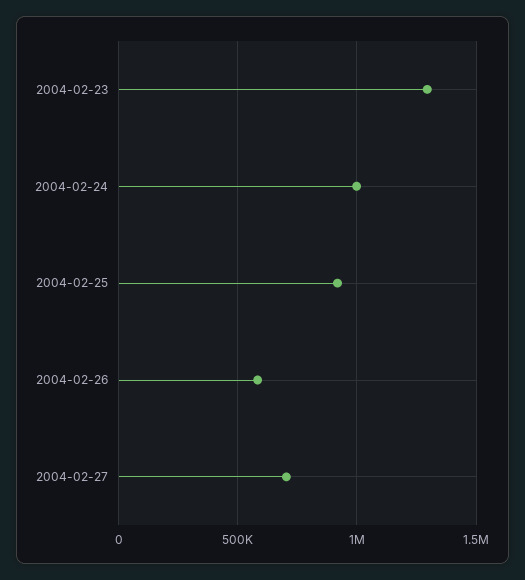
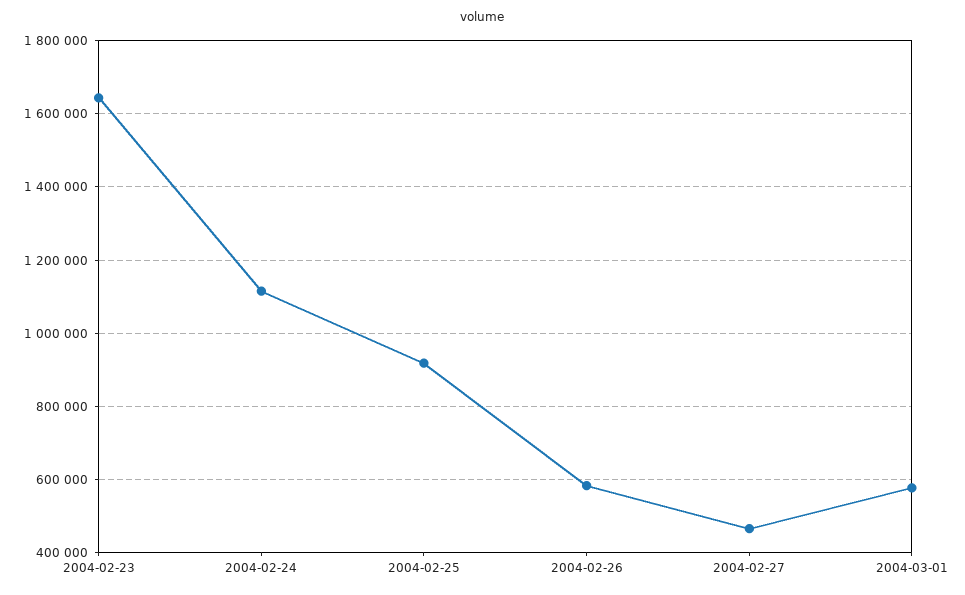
2004-02-23: 1300000 -> 1640000
2004-02-24: 1000000 -> 1120000
2004-02-27: 700000 -> 460000
2004-03-01: none -> 580000

